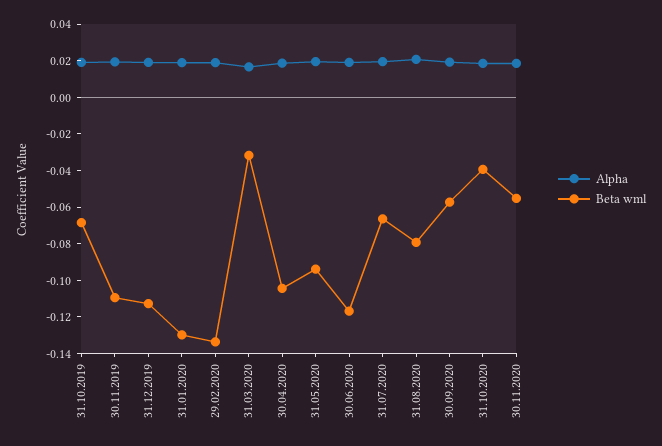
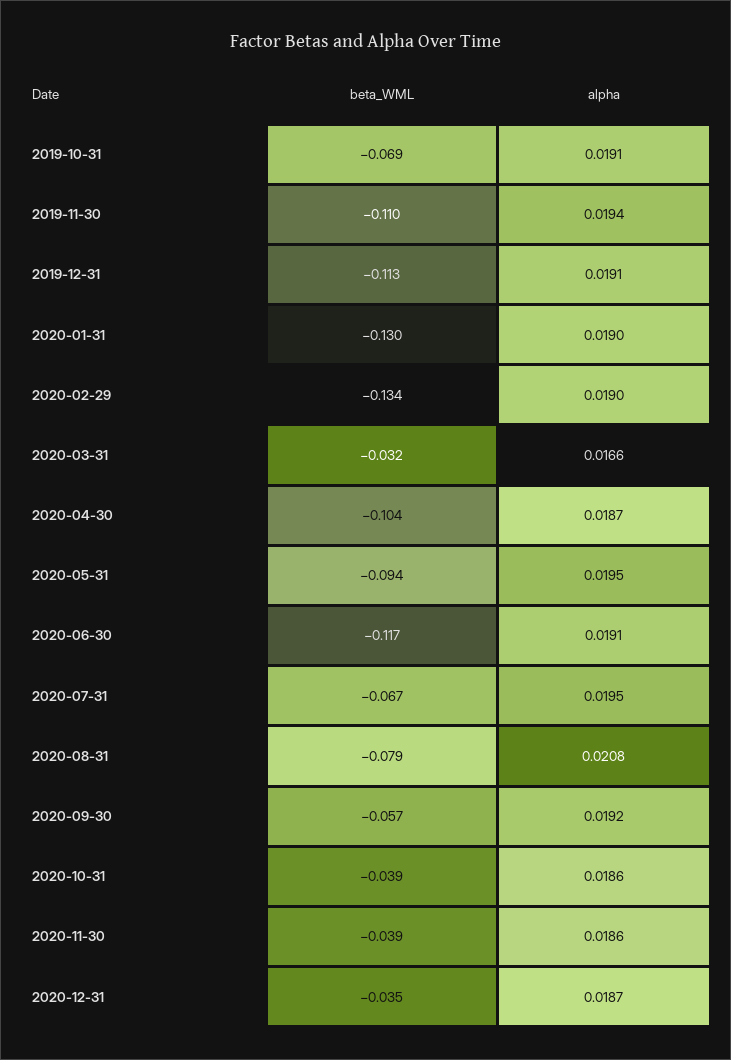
Beta wml, 30.11.2020: -0.055 -> -0.039
Beta wml, 2020-12-31: none -> -0.035
Alpha, 2020-12-31: none -> 0.0187

